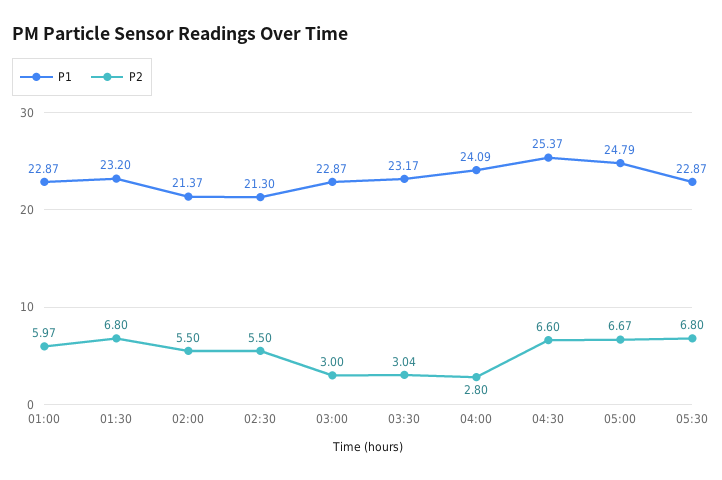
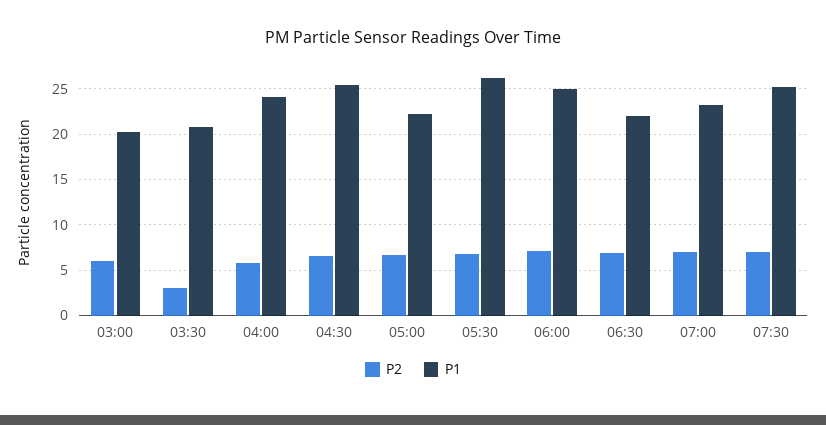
P1, 01:00: 22.87 -> none
P2, 01:00: 5.97 -> none
P1, 01:30: 23.2 -> none
P2, 01:30: 6.8 -> none
P1, 02:00: 21.37 -> none
P2, 02:00: 5.5 -> none
P1, 02:30: 21.3 -> none
P2, 02:30: 5.5 -> none
P1, 03:00: 22.87 -> 20
P2, 03:00: 3 -> 6
P1, 03:30: 23.17 -> 21
P2, 04:00: 2.8 -> 6
P1, 05:00: 24.79 -> 22
P1, 05:30: 22.87 -> 26
P2, 06:00: none -> 7
P1, 06:00: none -> 25
P2, 06:30: none -> 7
P1, 06:30: none -> 22
P2, 07:00: none -> 7
P1, 07:00: none -> 23
P2, 07:30: none -> 7
P1, 07:30: none -> 25

